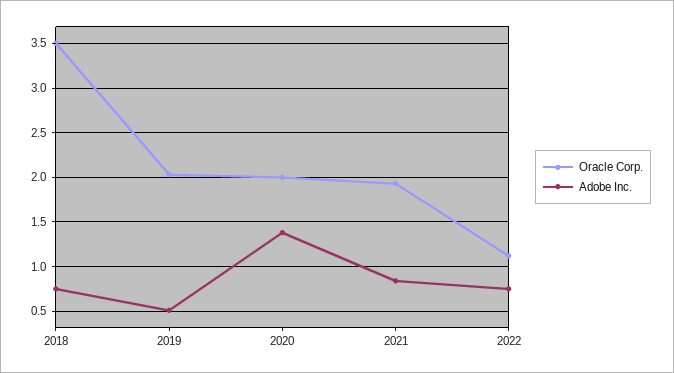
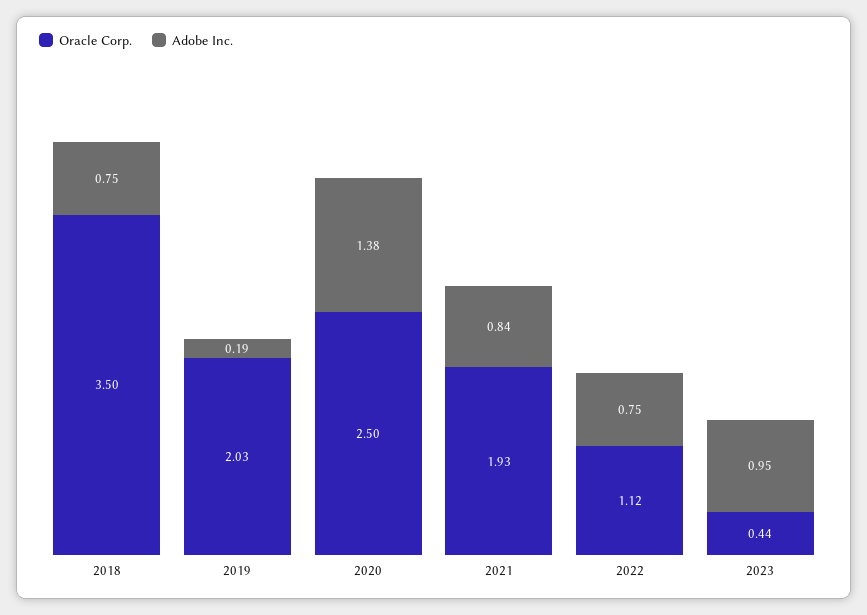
Adobe Inc., 2019: 0.5 -> 0.19
Oracle Corp., 2020: 2 -> 2.5
Oracle Corp., 2023: none -> 0.44
Adobe Inc., 2023: none -> 0.95

